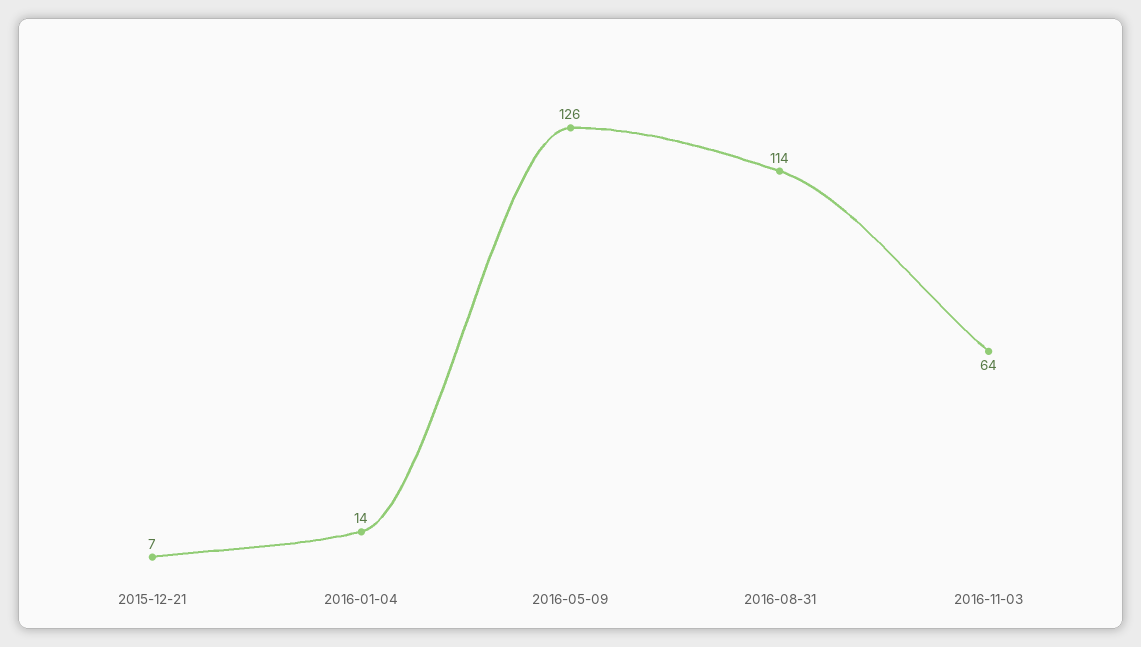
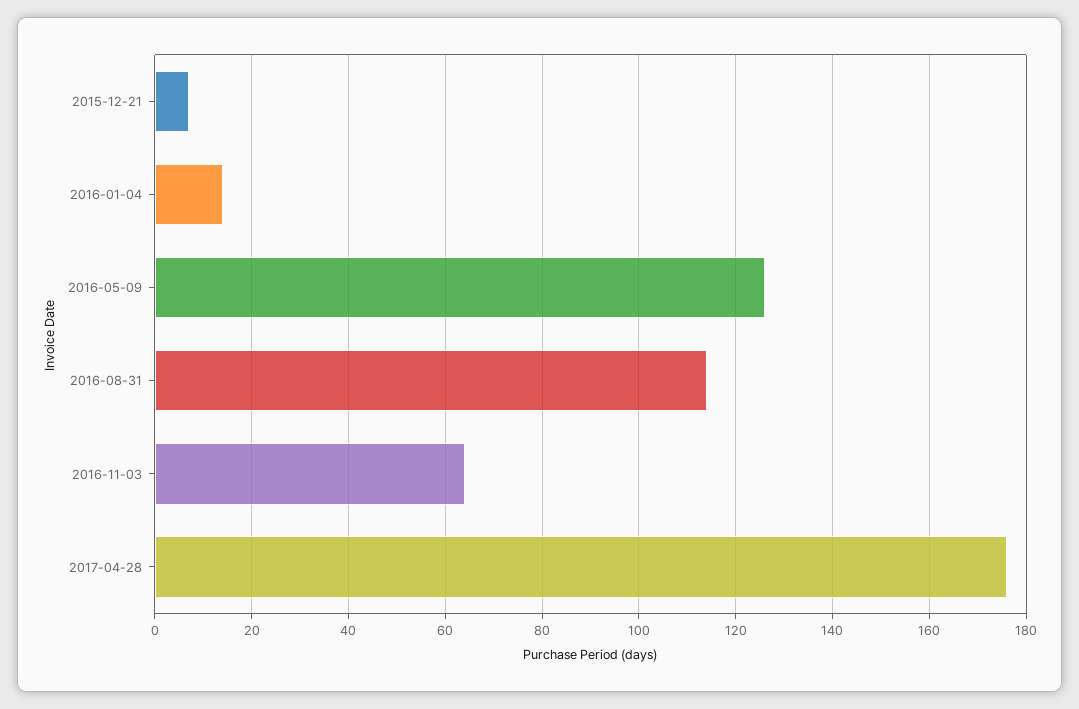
2017-04-28: none -> 175

